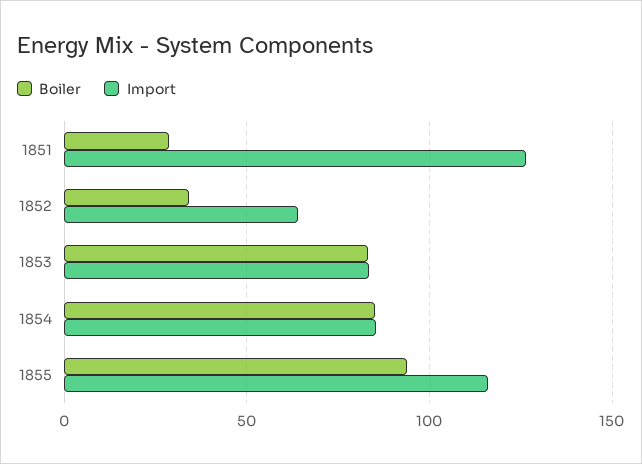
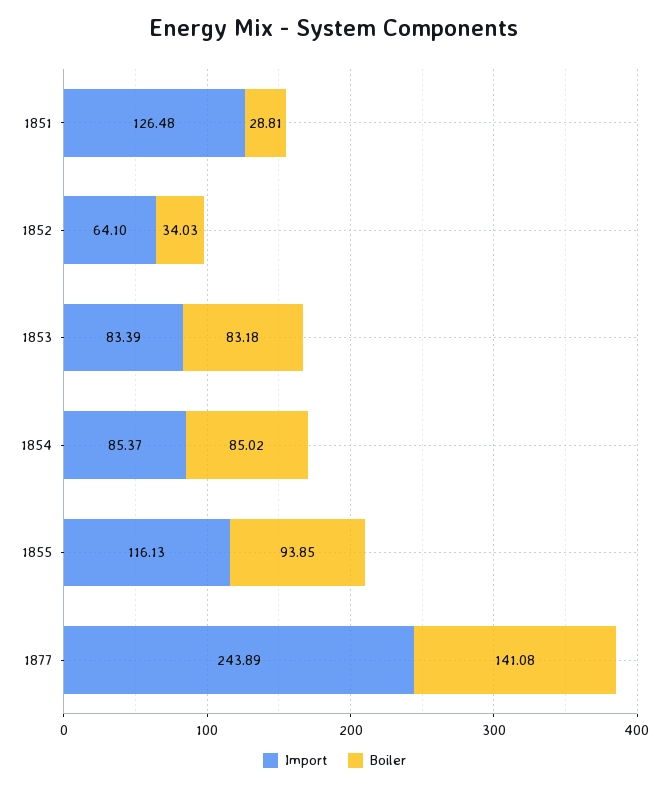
Import, 1877: none -> 243.89
Boiler, 1877: none -> 141.08

